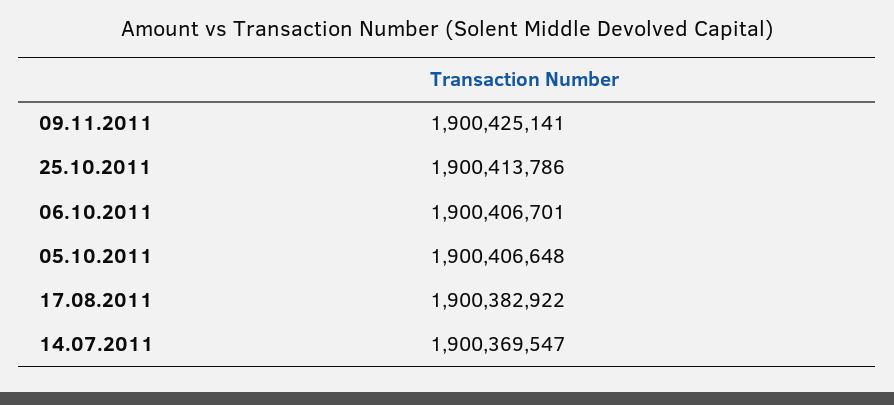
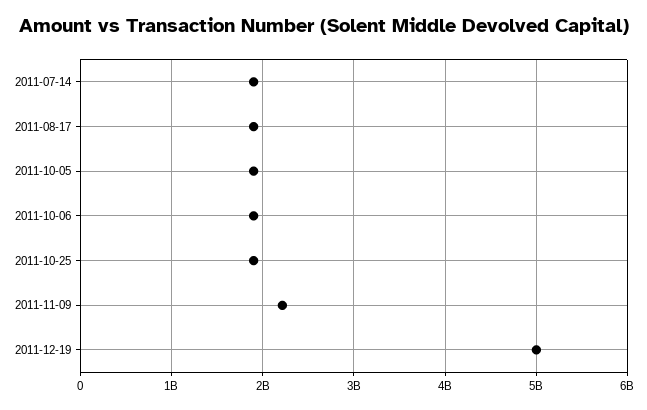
09.11.2011: 1900425141 -> 2200000000
2011-12-19: none -> 5000000000

